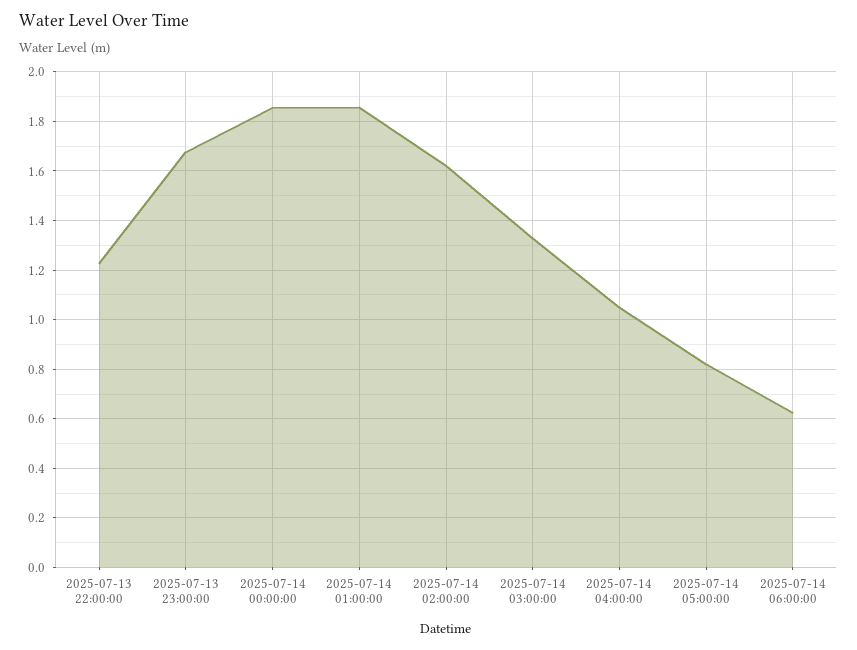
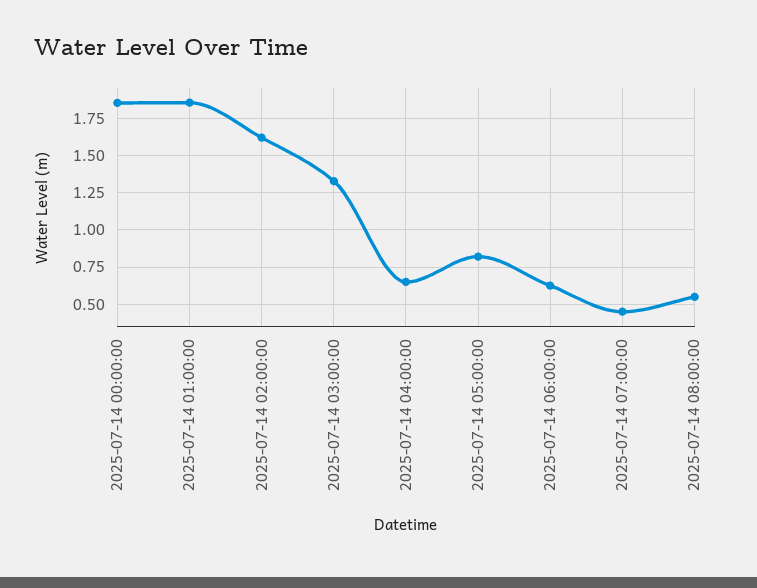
2025-07-13 22:00:00: 1.225 -> none
2025-07-13 23:00:00: 1.675 -> none
2025-07-14 04:00:00: 1.05 -> 0.65
2025-07-14 07:00:00: none -> 0.45
2025-07-14 08:00:00: none -> 0.55

